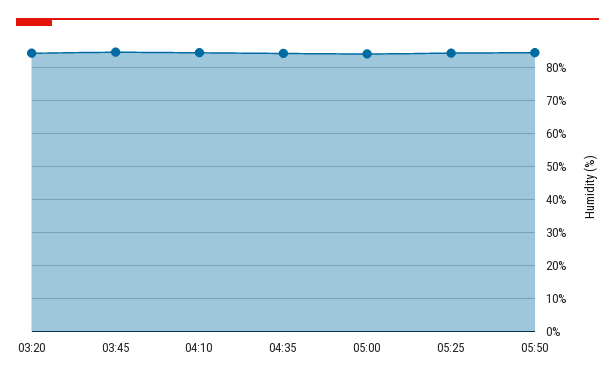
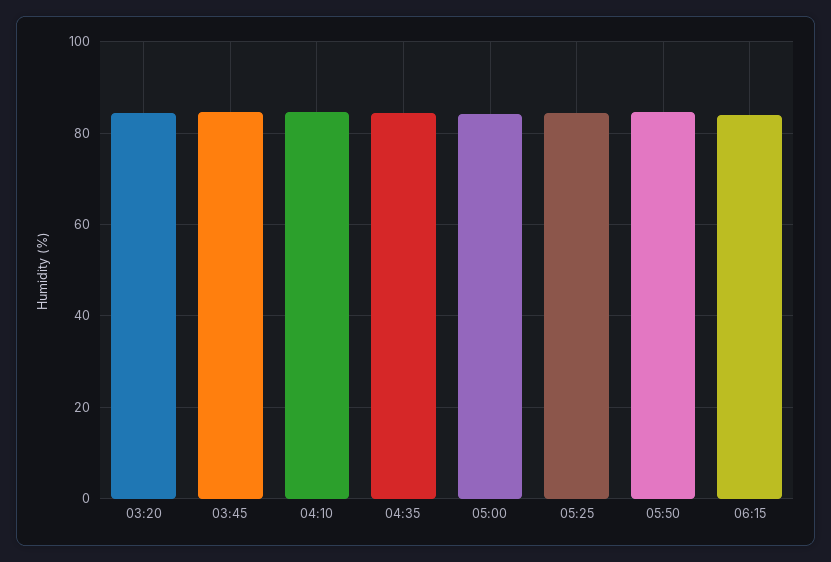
06:15: none -> 84

